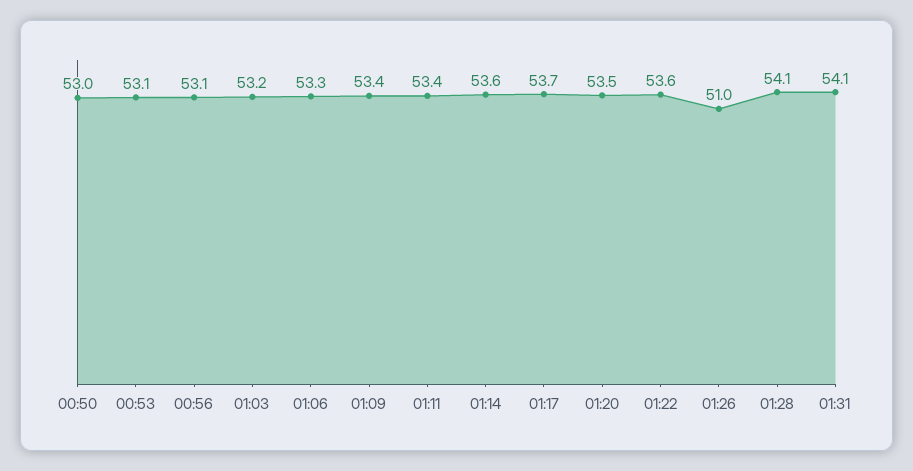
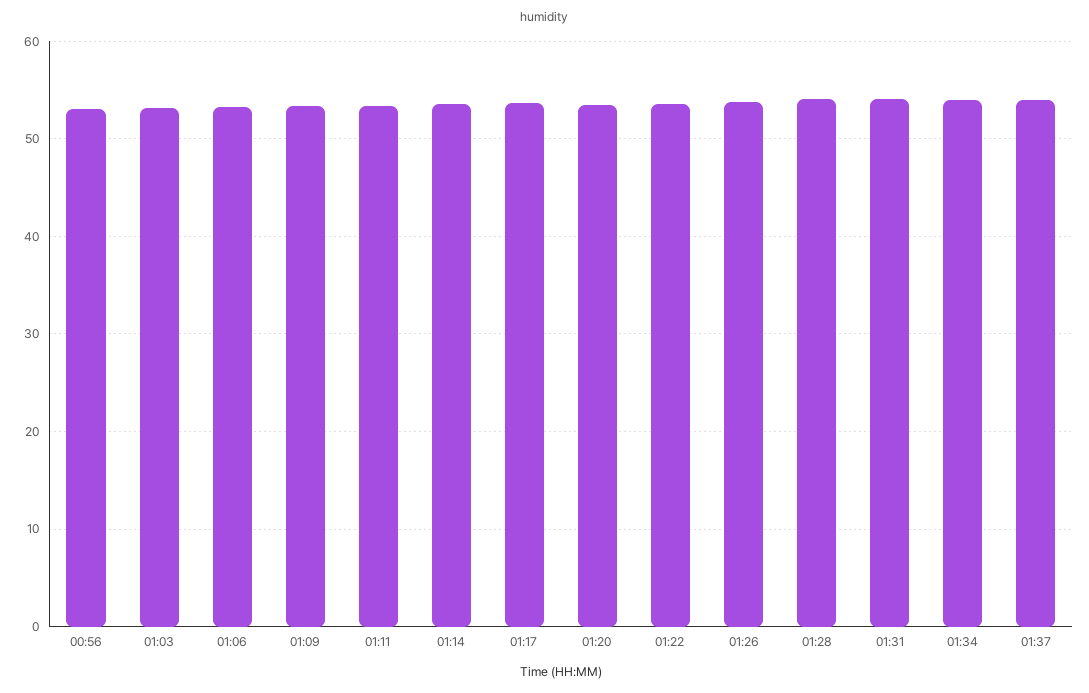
00:50: 53 -> none
00:53: 53.1 -> none
01:26: 51 -> 54
01:34: none -> 54
01:37: none -> 54

